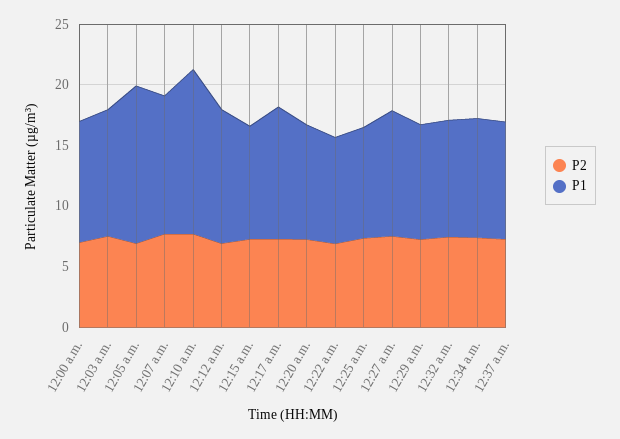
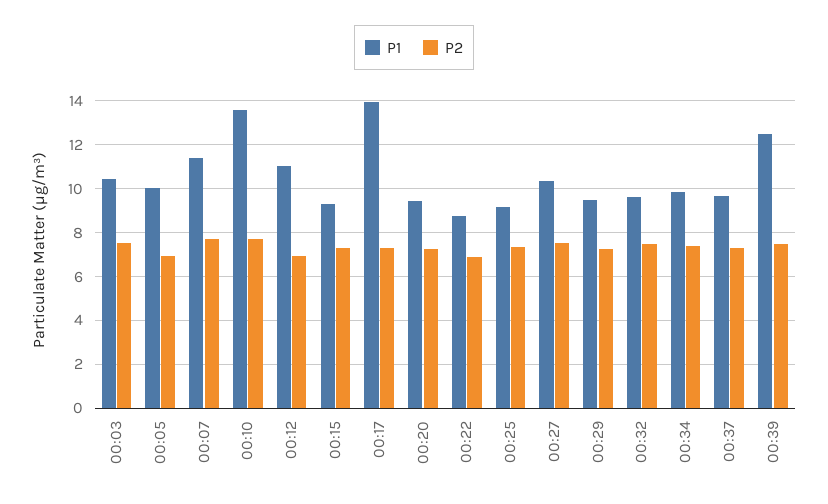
P2, 12:00 a.m.: 7 -> none
P1, 12:00 a.m.: 10 -> none
P1, 12:05 a.m.: 13 -> 10
P1, 12:17 a.m.: 11 -> 14
P1, 00:39: none -> 12.5
P2, 00:39: none -> 7.5

